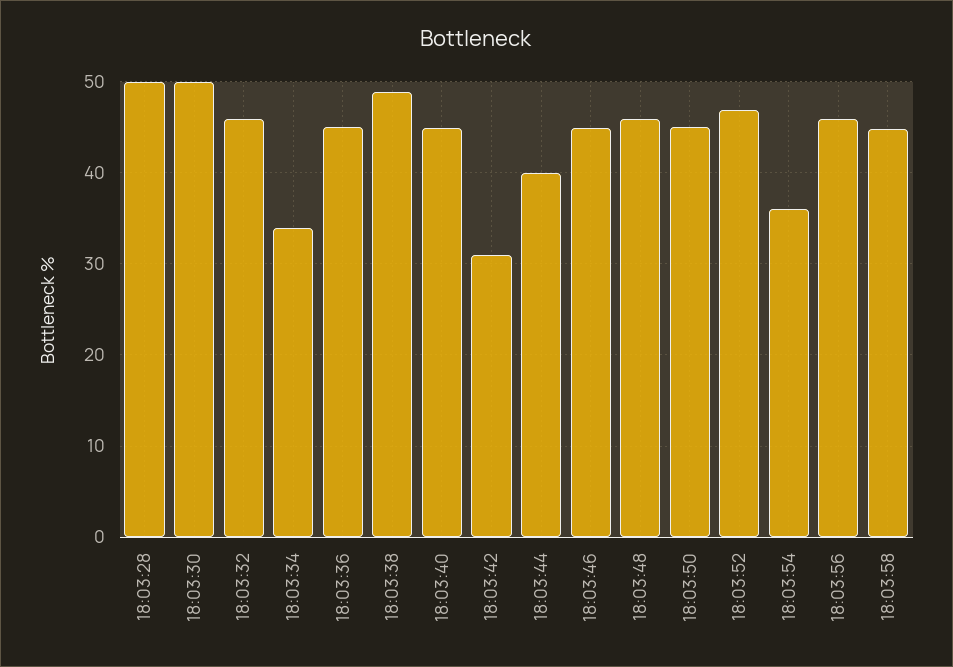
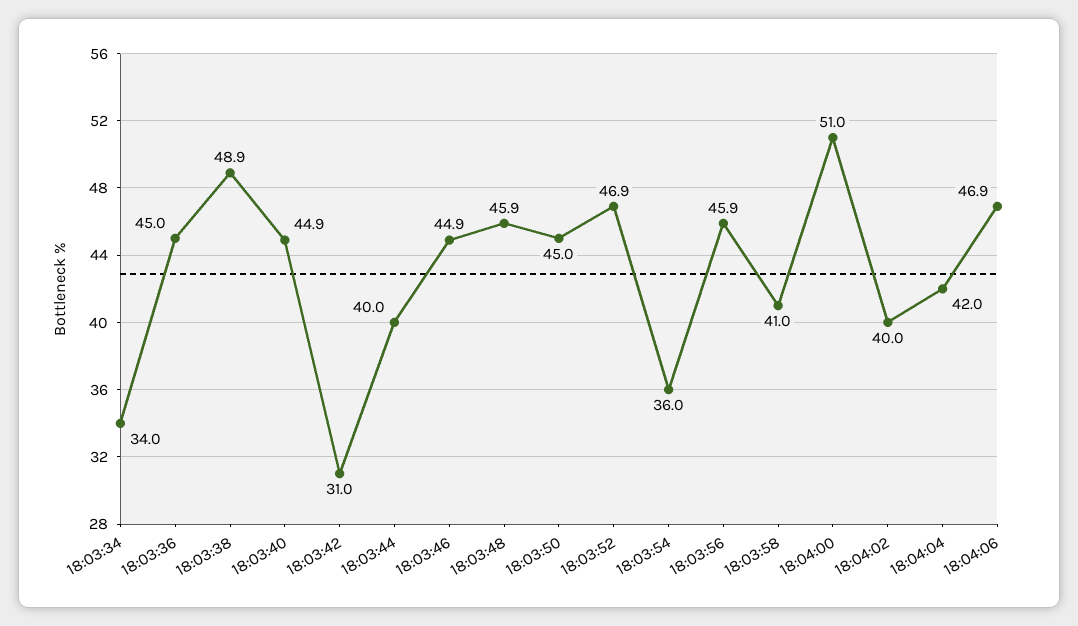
18:03:28: 50 -> none
18:03:30: 50 -> none
18:03:32: 46 -> none
18:03:58: 45 -> 41
18:04:00: none -> 51
18:04:02: none -> 40
18:04:04: none -> 42
18:04:06: none -> 46.9

